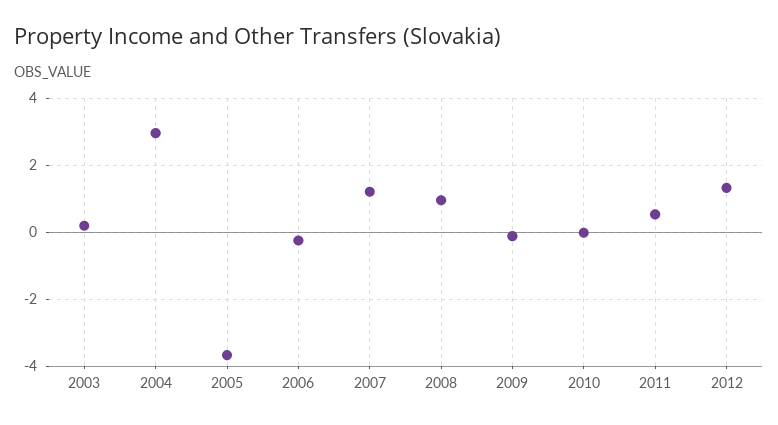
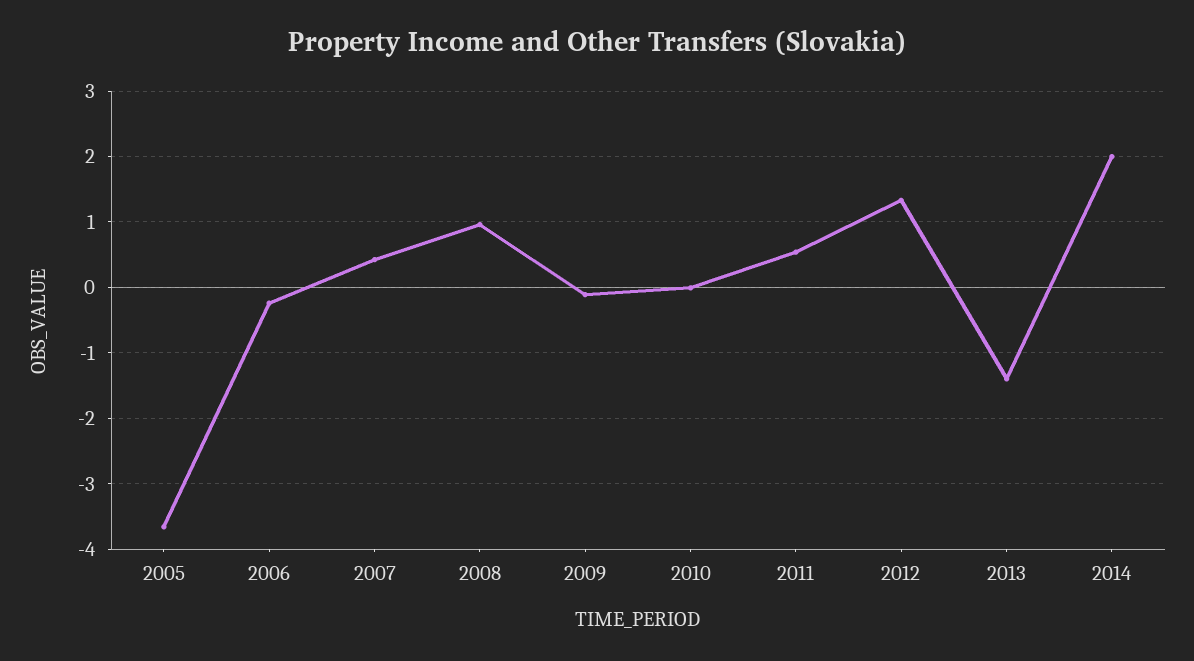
2003: 0.2 -> none
2004: 3 -> none
2007: 1.2 -> 0.4
2013: none -> -1.4
2014: none -> 2

